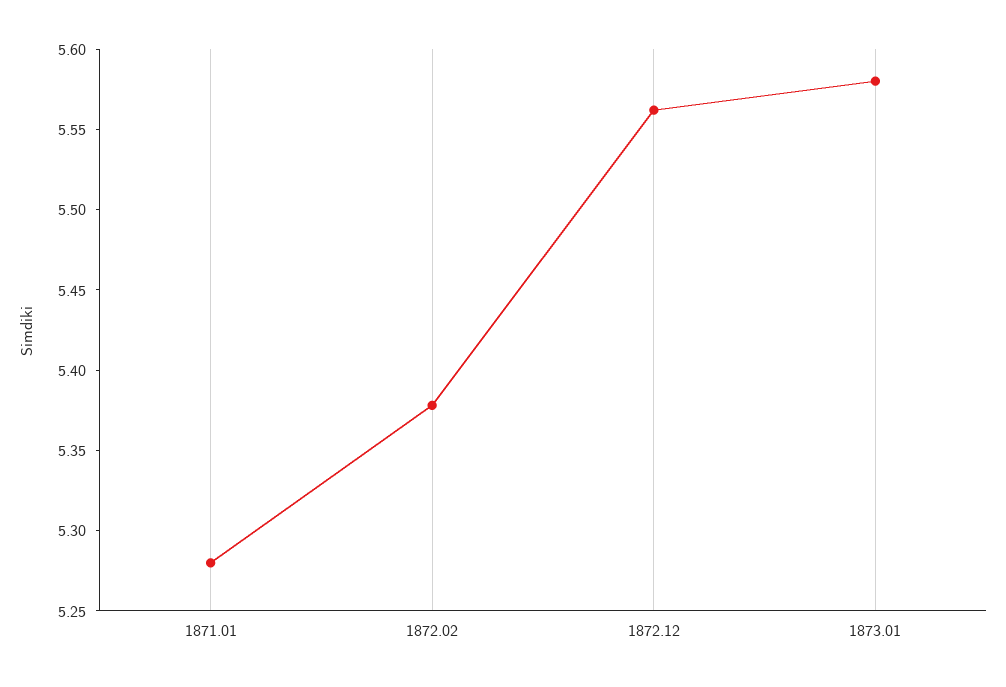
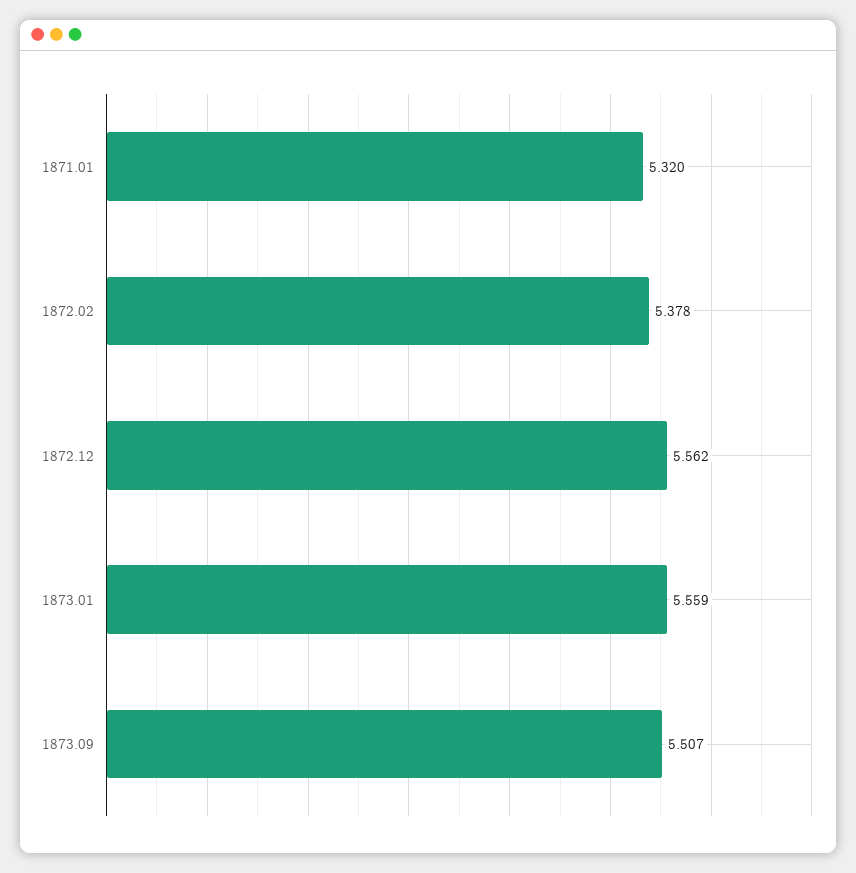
1871.01: 5.28 -> 5.32
1873.01: 5.58 -> 5.559
1873.09: none -> 5.507

